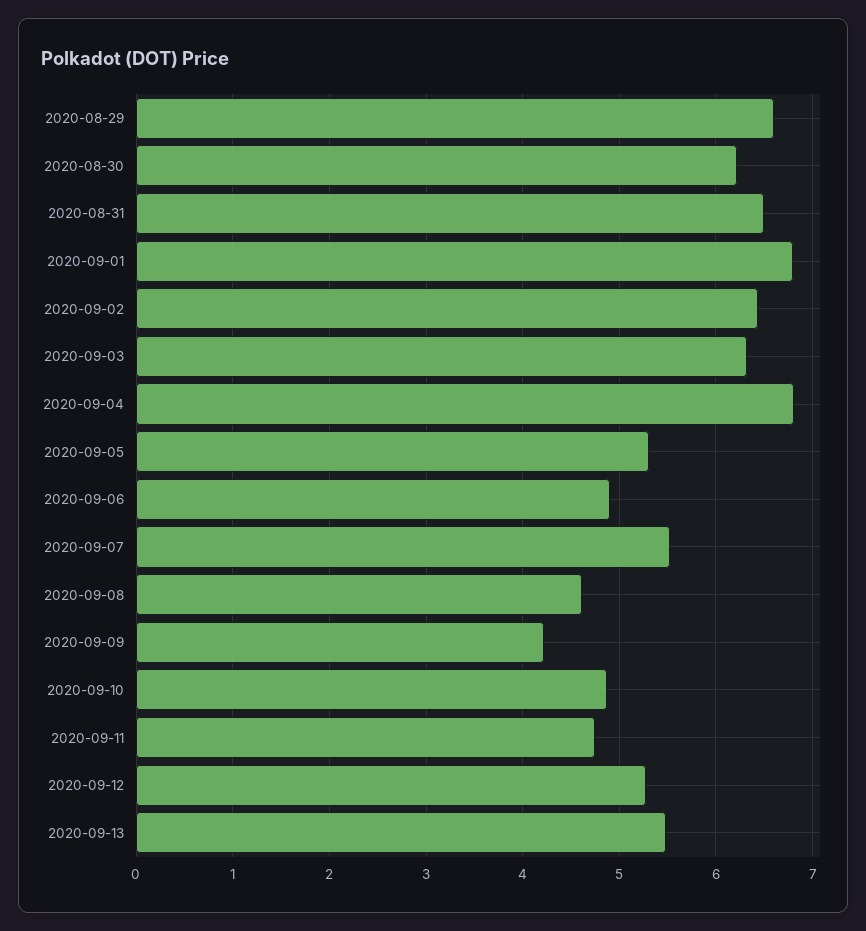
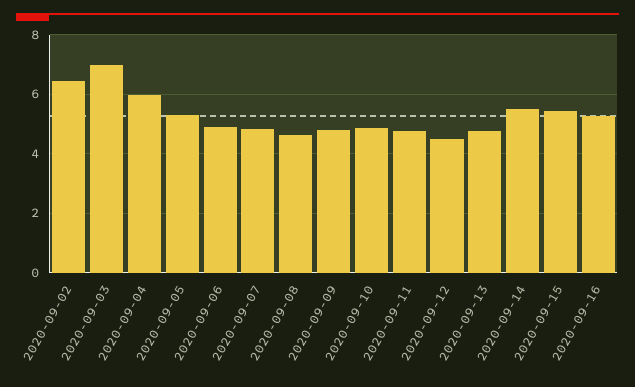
2020-08-29: 6.6 -> none
2020-08-30: 6.2 -> none
2020-08-31: 6.5 -> none
2020-09-01: 6.8 -> none
2020-09-03: 6.3 -> 7
2020-09-04: 6.8 -> 6
2020-09-07: 5.5 -> 4.75
2020-09-09: 4.2 -> 4.75
2020-09-12: 5.3 -> 4.5
2020-09-13: 5.5 -> 4.75
2020-09-14: none -> 5.5
2020-09-15: none -> 5.5
2020-09-16: none -> 5.25

